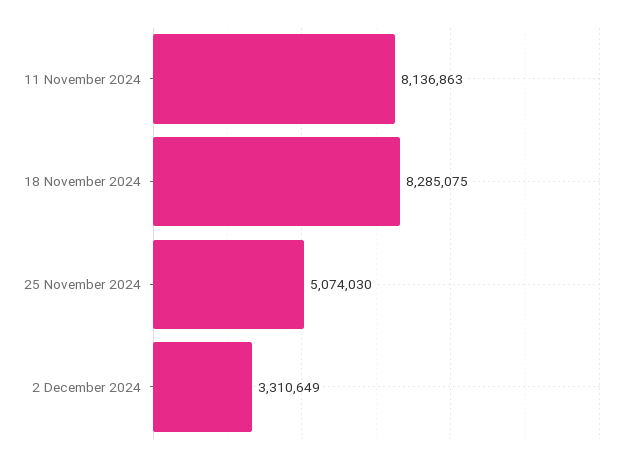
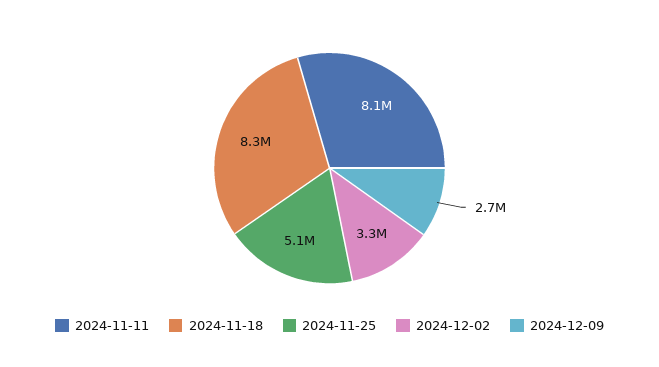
2024-12-09: none -> 2700000

